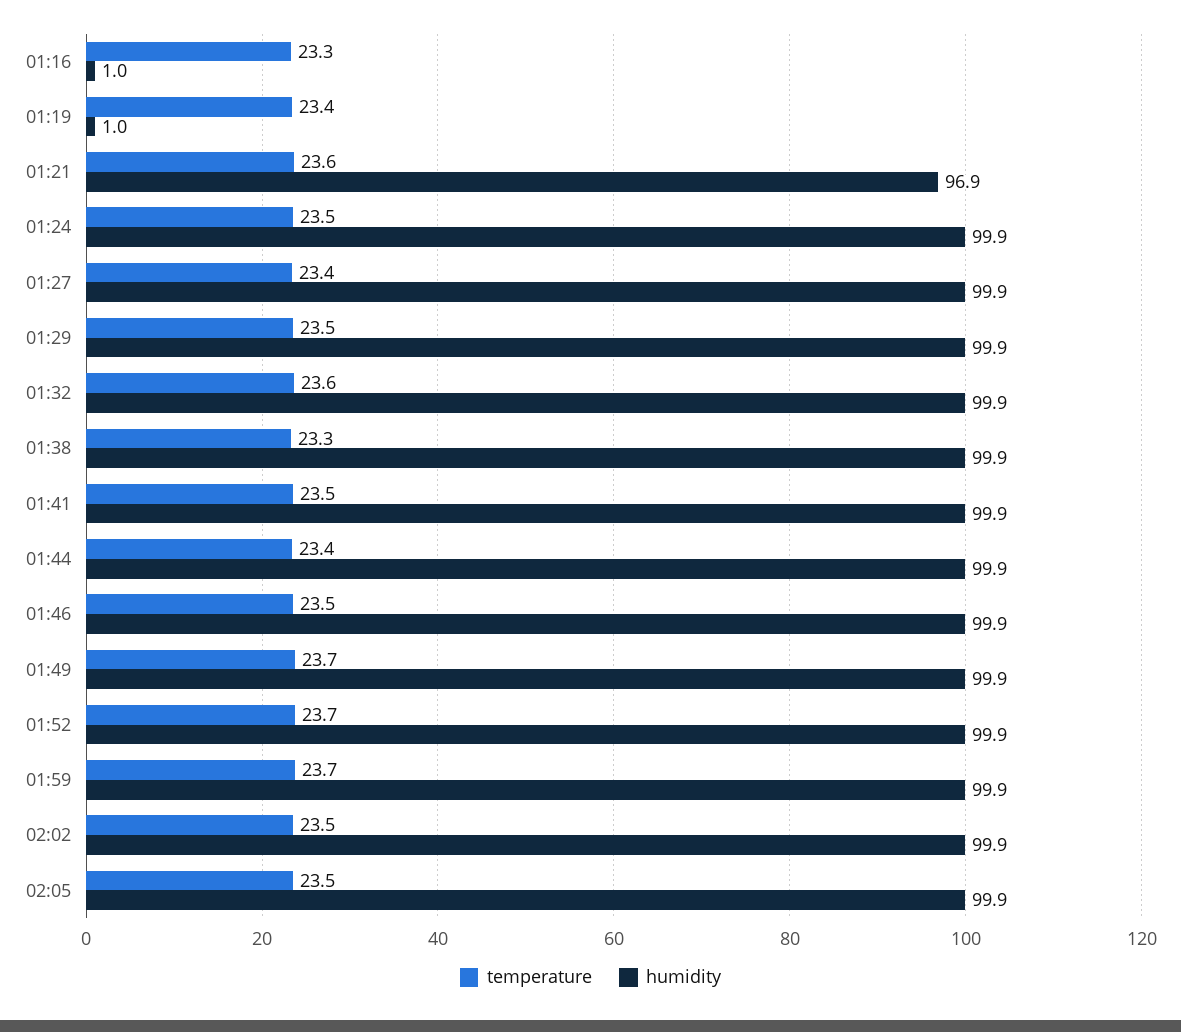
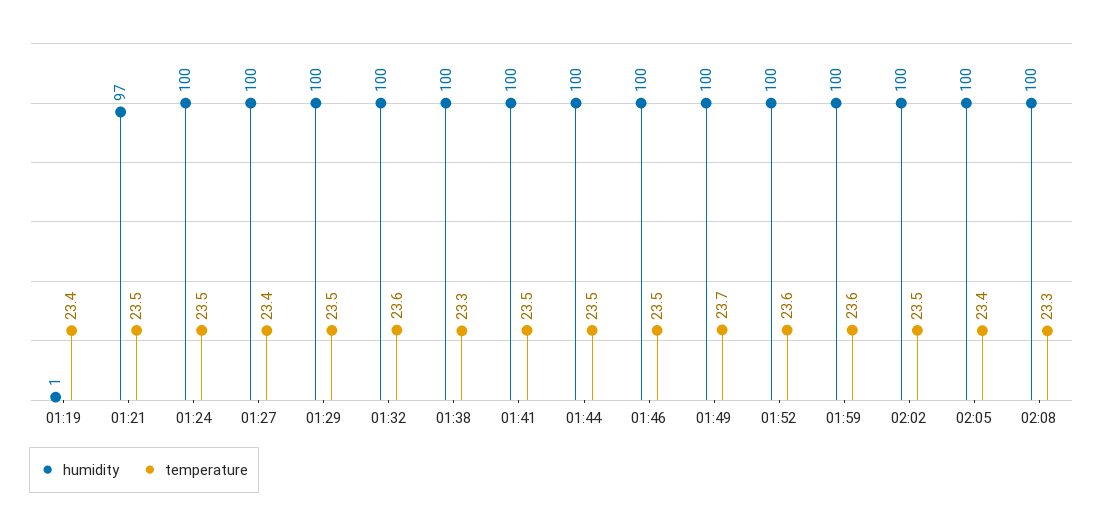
temperature, 01:16: 23.3 -> none
humidity, 01:16: 1 -> none
temperature, 01:21: 23.6 -> 23.5
temperature, 01:44: 23.4 -> 23.5
temperature, 01:52: 23.7 -> 23.6
temperature, 01:59: 23.7 -> 23.6
temperature, 02:05: 23.5 -> 23.4
humidity, 02:08: none -> 100
temperature, 02:08: none -> 23.3

